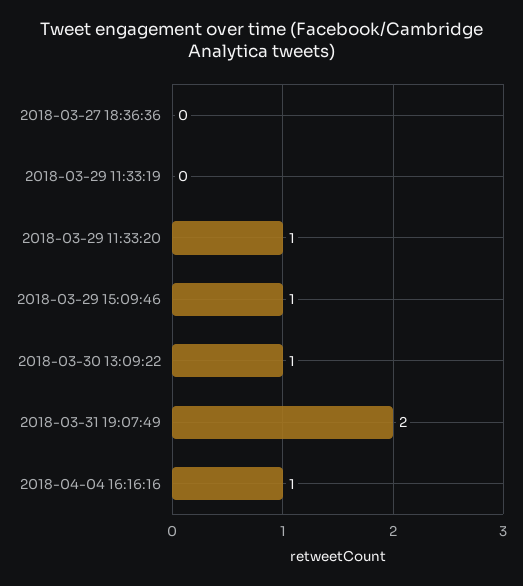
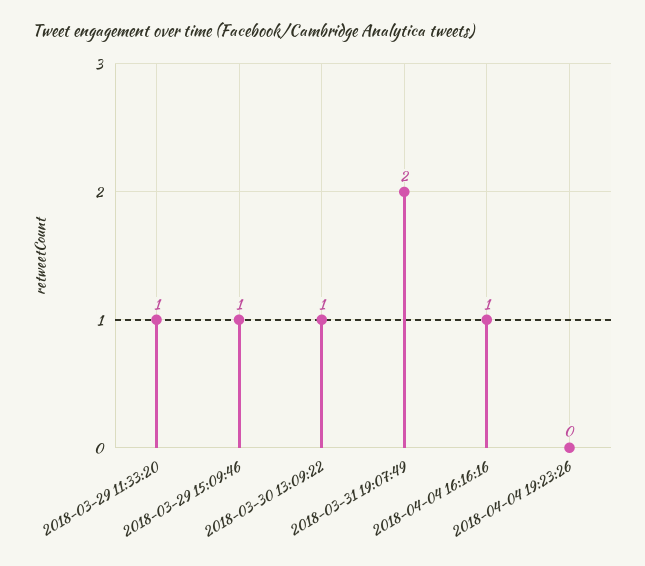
2018-03-27 18:36:36: 0 -> none
2018-03-29 11:33:19: 0 -> none
2018-04-04 19:23:26: none -> 0

